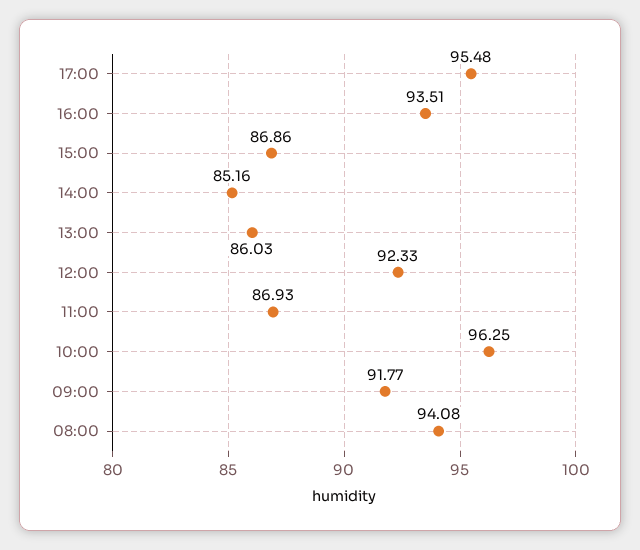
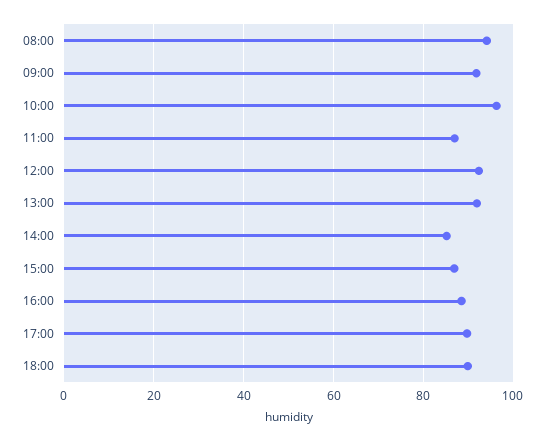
17:00: 95.48 -> 90
16:00: 93.51 -> 88
13:00: 86.03 -> 92
18:00: none -> 90

